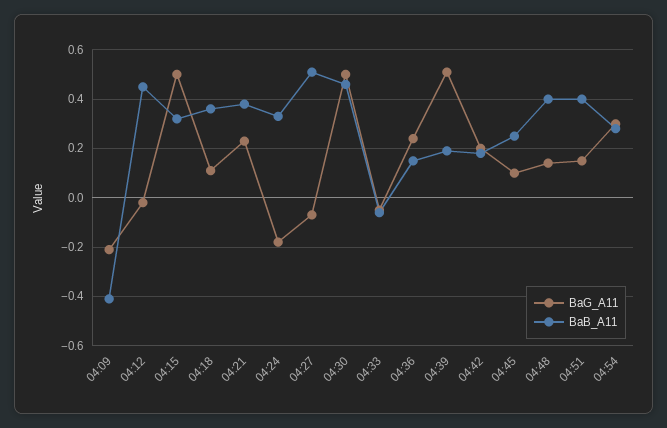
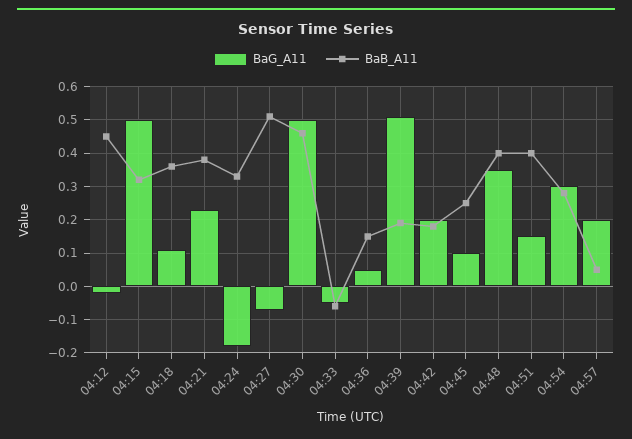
BaG_A11, 04:09: -0.2 -> none
BaB_A11, 04:09: -0.4 -> none
BaG_A11, 04:36: 0.25 -> 0.05
BaG_A11, 04:48: 0.15 -> 0.35
BaG_A11, 04:57: none -> 0.2
BaB_A11, 04:57: none -> 0.05

